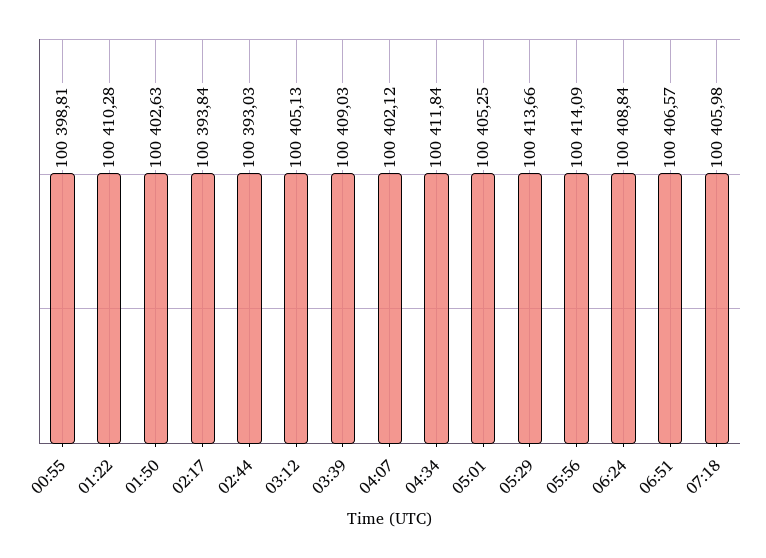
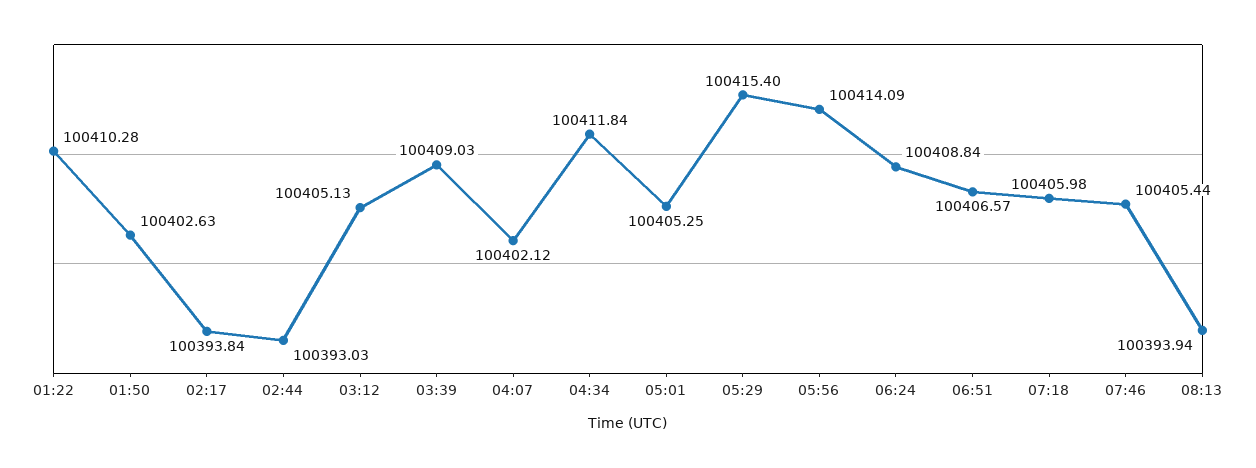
00:55: 100398.81 -> none
05:29: 100413.66 -> 100415.4
07:46: none -> 100405.44
08:13: none -> 100393.94

